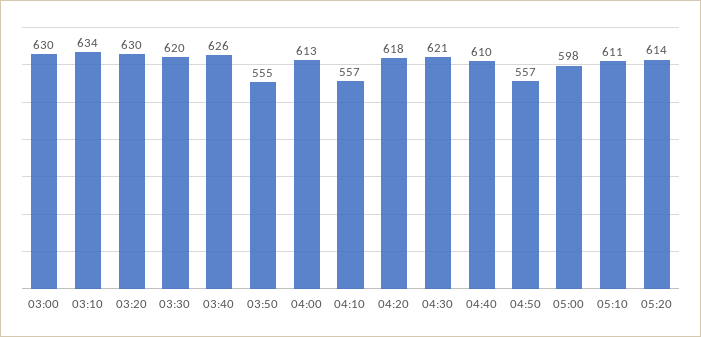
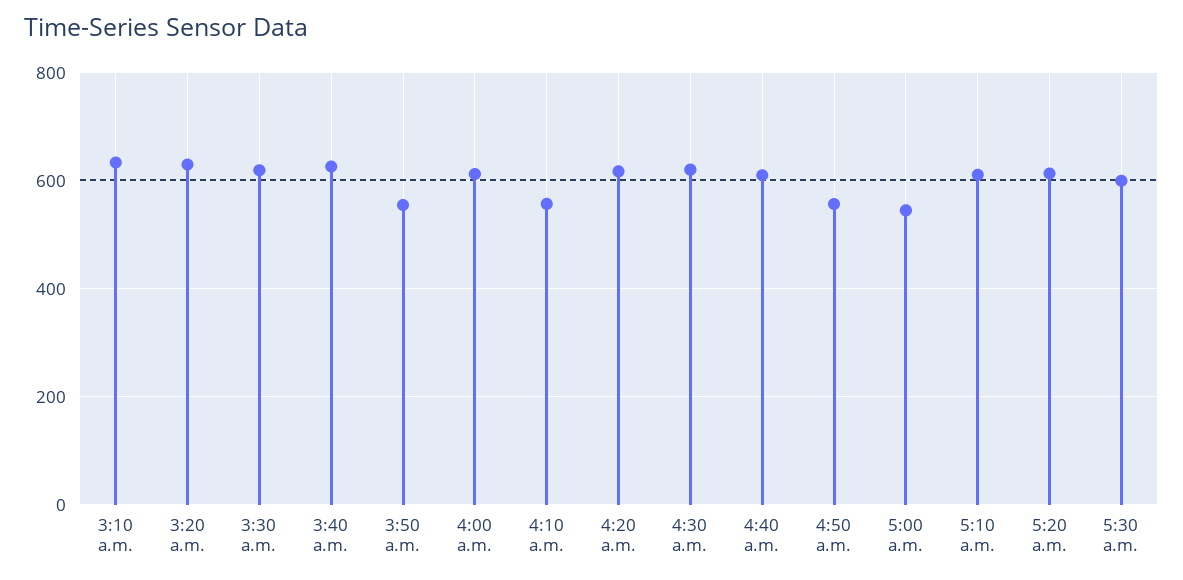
03:00: 630 -> none
05:00: 598 -> 540
5:30 a.m.: none -> 600

